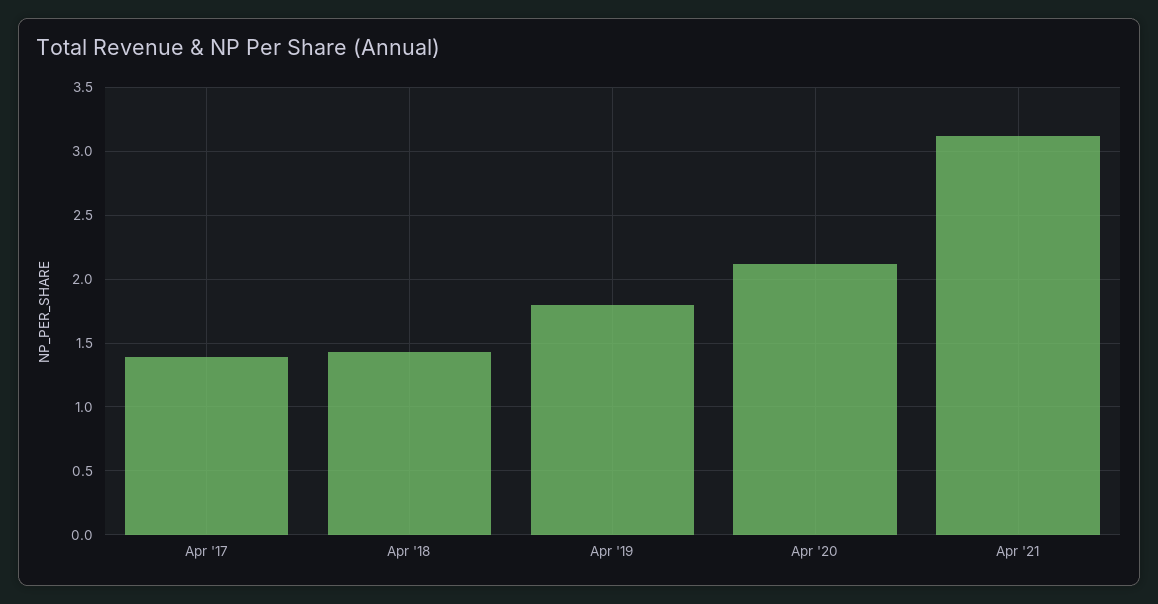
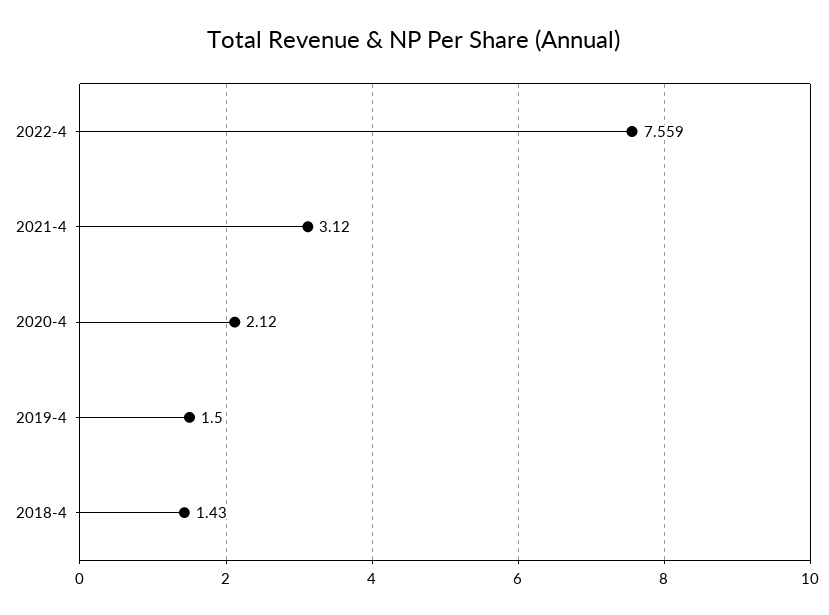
Apr '17: 1.4 -> none
Apr '19: 1.8 -> 1.5
2022-4: none -> 7.559

